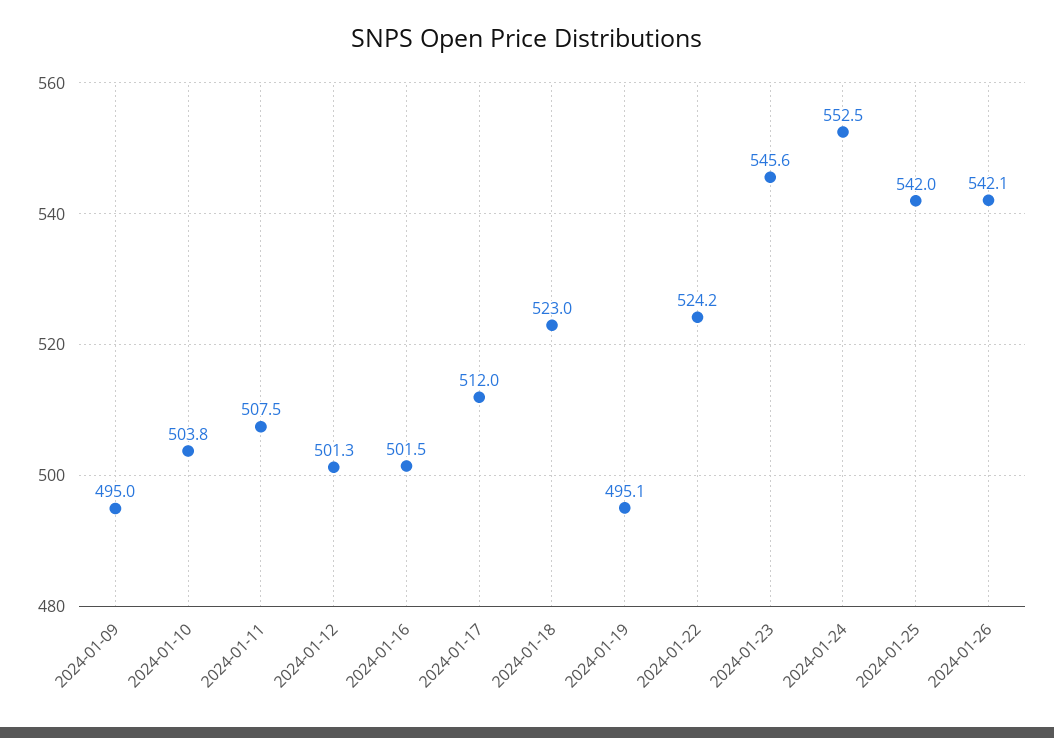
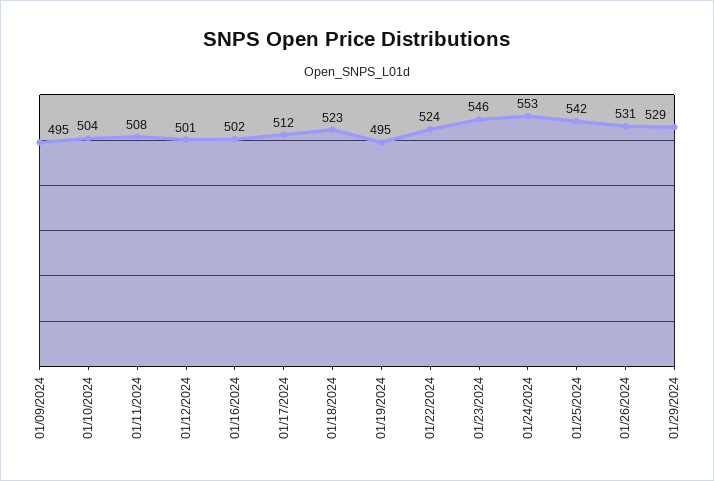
2024-01-26: 542.1 -> 531
01/29/2024: none -> 529

